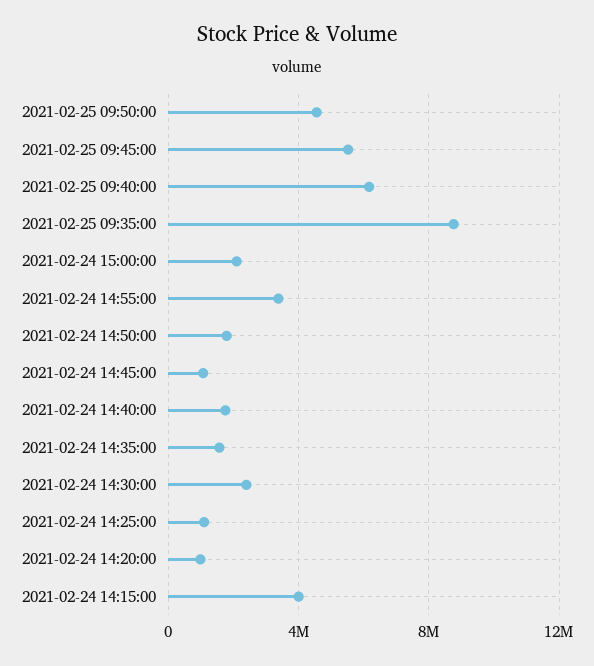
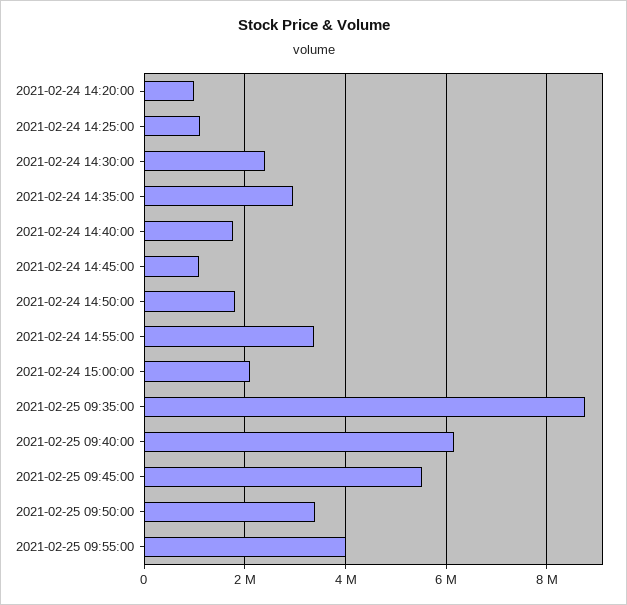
2021-02-25 09:50:00: 4500000 -> 3400000
2021-02-24 14:35:00: 1500000 -> 3000000
2021-02-24 14:15:00: 4000000 -> none
2021-02-25 09:55:00: none -> 4000000

